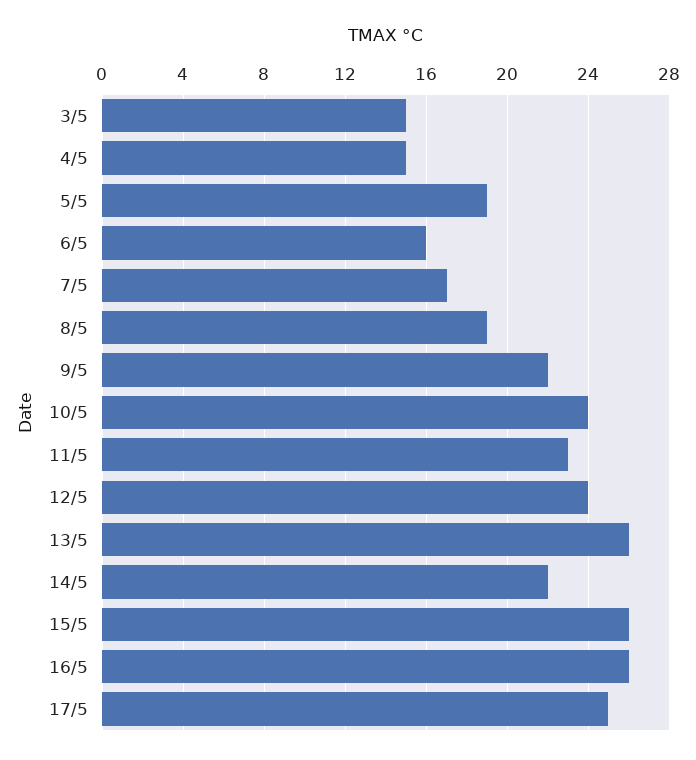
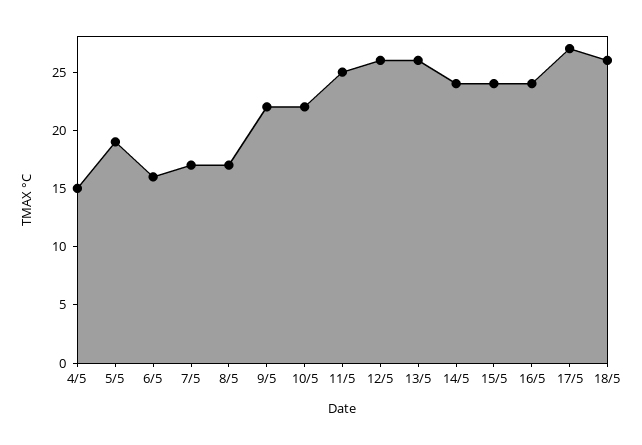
3/5: 15 -> none
8/5: 19 -> 17
10/5: 24 -> 22
11/5: 23 -> 25
12/5: 24 -> 26
14/5: 22 -> 24
15/5: 26 -> 24
16/5: 26 -> 24
17/5: 25 -> 27
18/5: none -> 26

